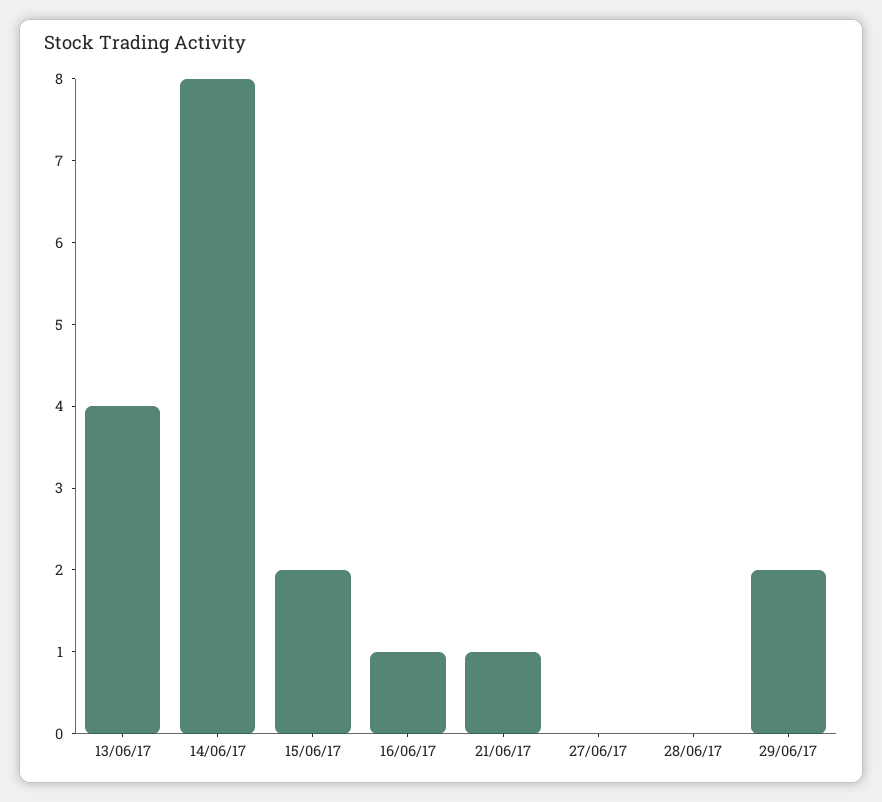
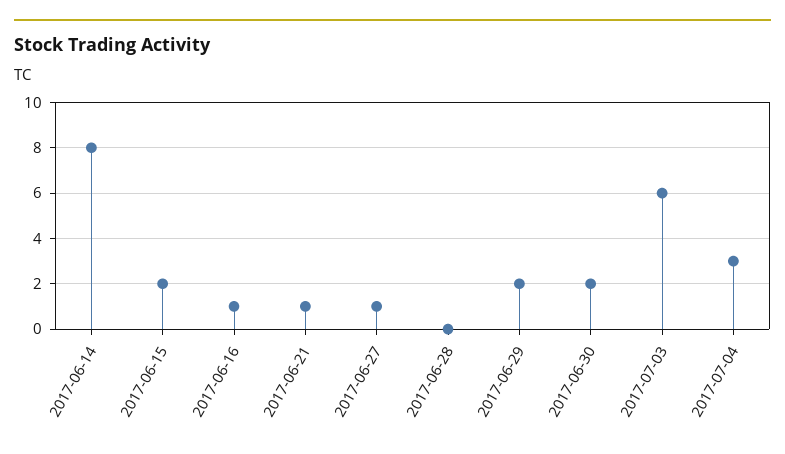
13/06/17: 4 -> none
27/06/17: 0 -> 1
2017-06-30: none -> 2
2017-07-03: none -> 6
2017-07-04: none -> 3

